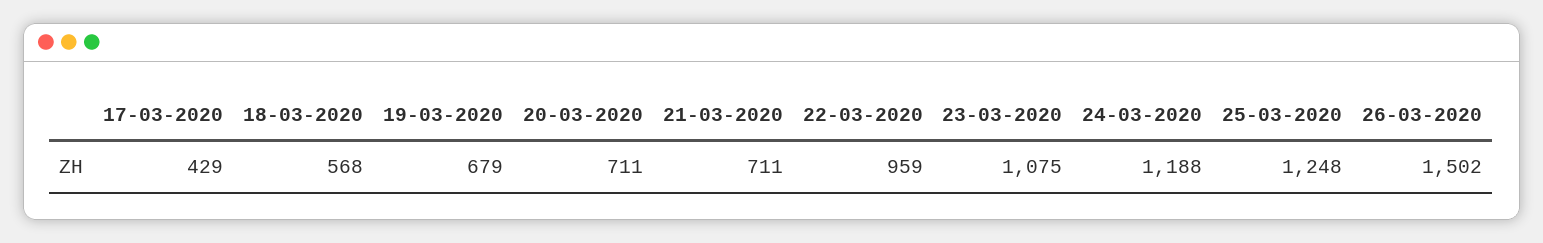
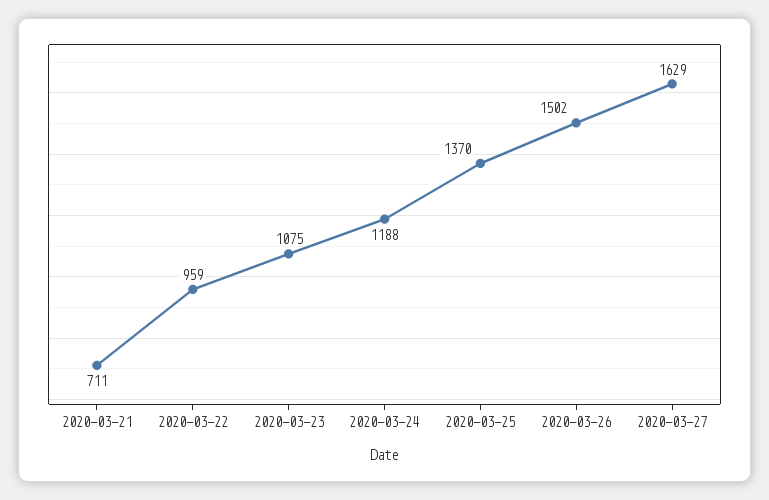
17-03-2020: 429 -> none
18-03-2020: 568 -> none
19-03-2020: 679 -> none
20-03-2020: 711 -> none
25-03-2020: 1248 -> 1370
2020-03-27: none -> 1629

